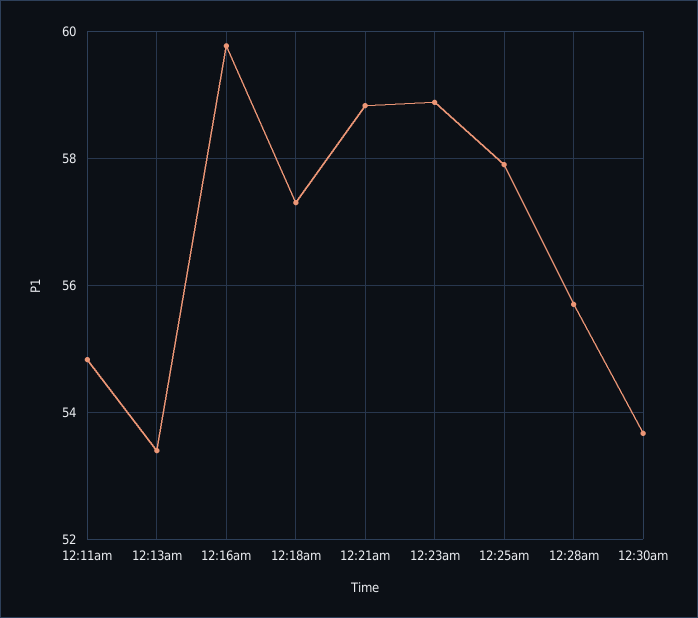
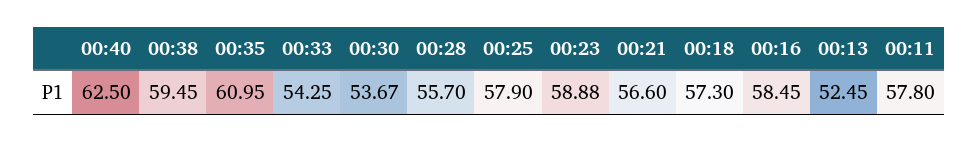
12:11am: 54.8 -> 57.8
12:13am: 53.4 -> 52.45
12:16am: 59.8 -> 58.45
12:21am: 58.8 -> 56.6
00:40: none -> 62.5
00:38: none -> 59.45
00:35: none -> 60.95
00:33: none -> 54.25

